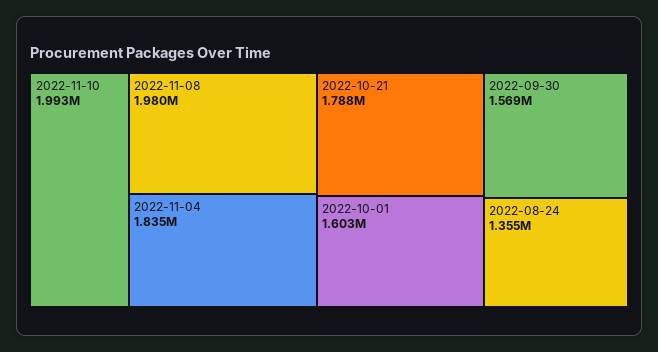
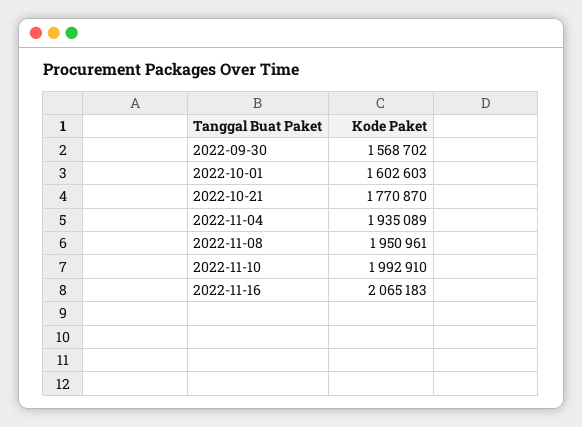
2022-11-08: 1980000 -> 1950961
2022-11-04: 1835000 -> 1935089
2022-10-21: 1788000 -> 1770870
2022-08-24: 1355000 -> none
2022-11-16: none -> 2065183

